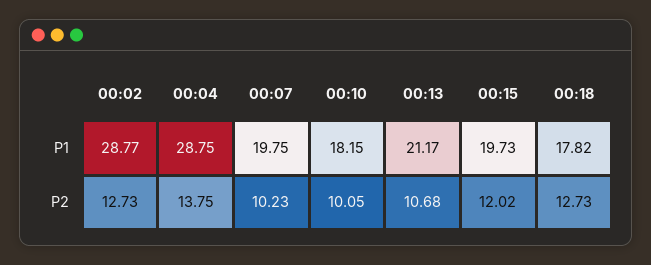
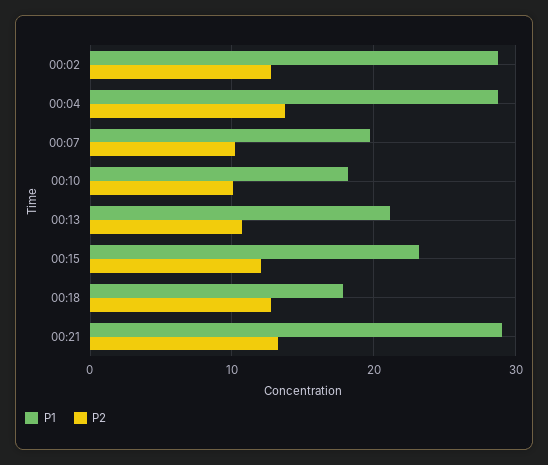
P1, 00:15: 19.73 -> 23
P1, 00:21: none -> 29
P2, 00:21: none -> 13

